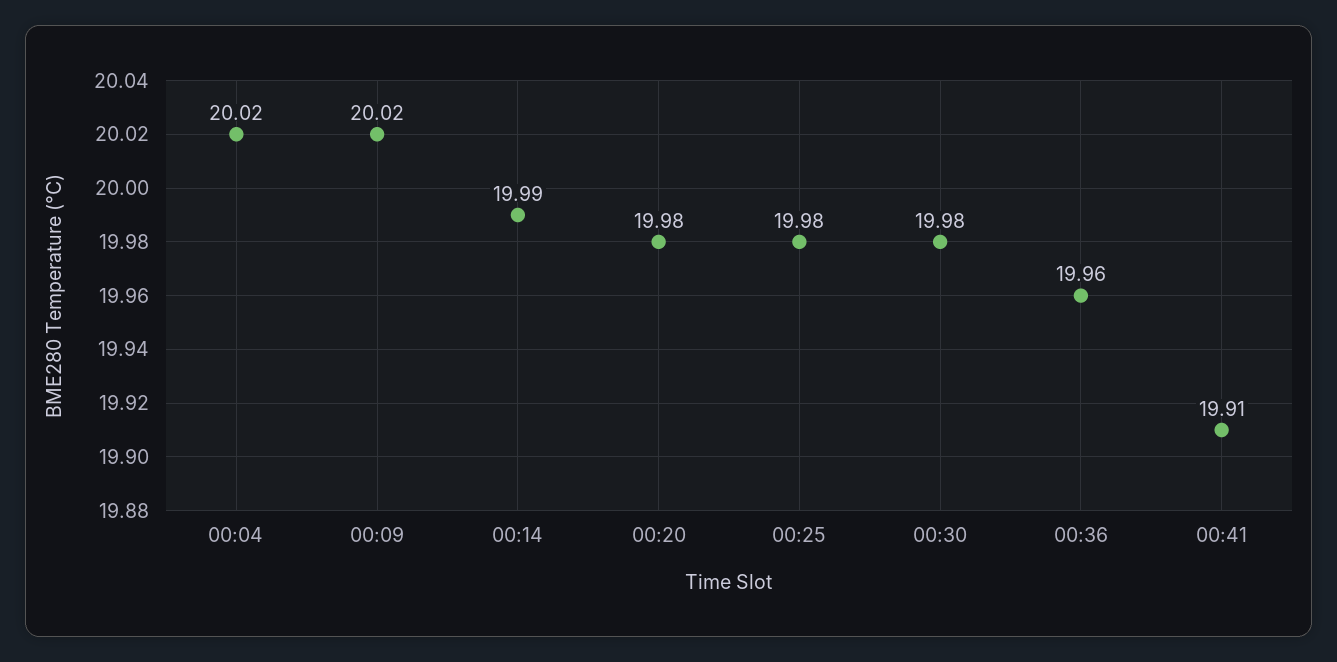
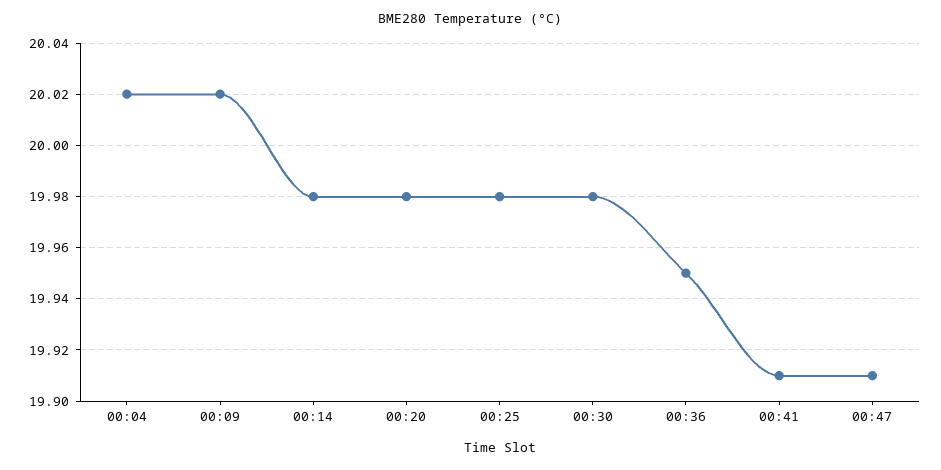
00:14: 19.99 -> 19.98
00:36: 19.96 -> 19.95
00:47: none -> 19.91

